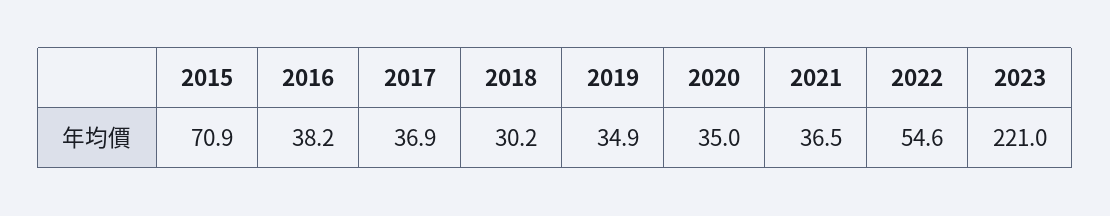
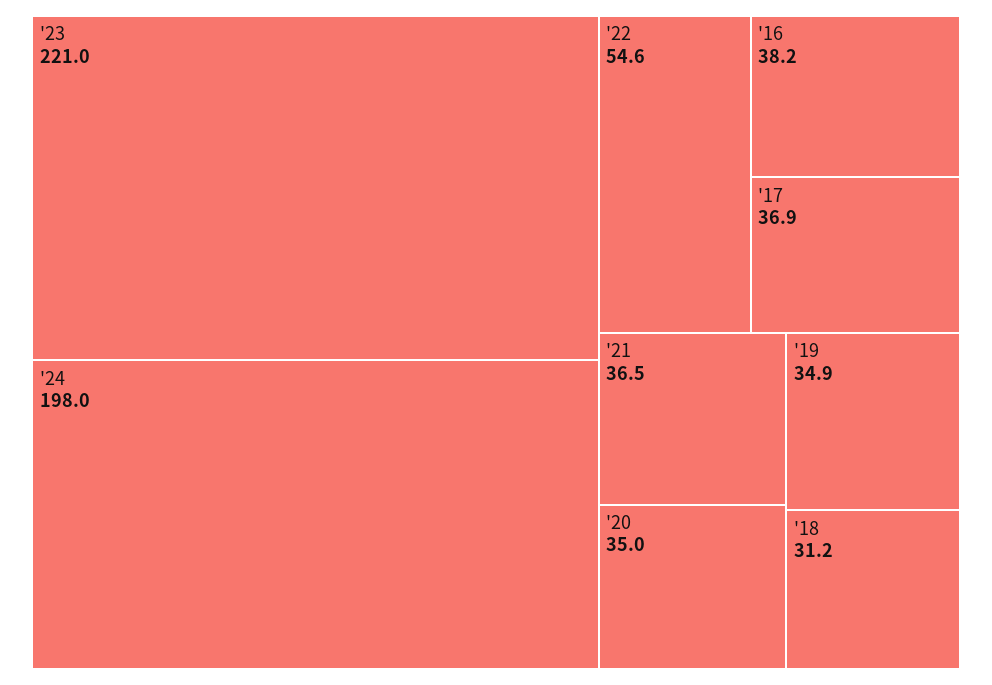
2015: 70.9 -> none
2018: 30.2 -> 31.2
'24: none -> 198

